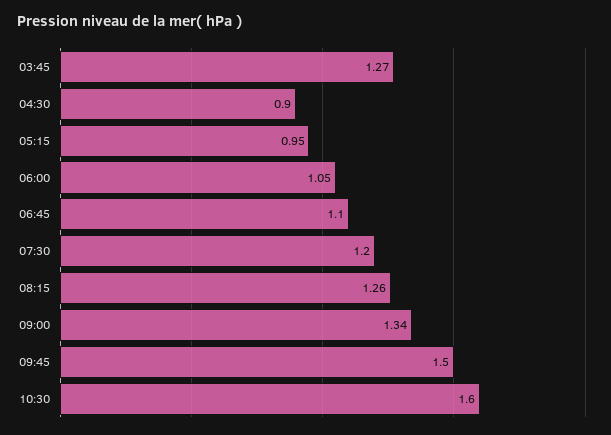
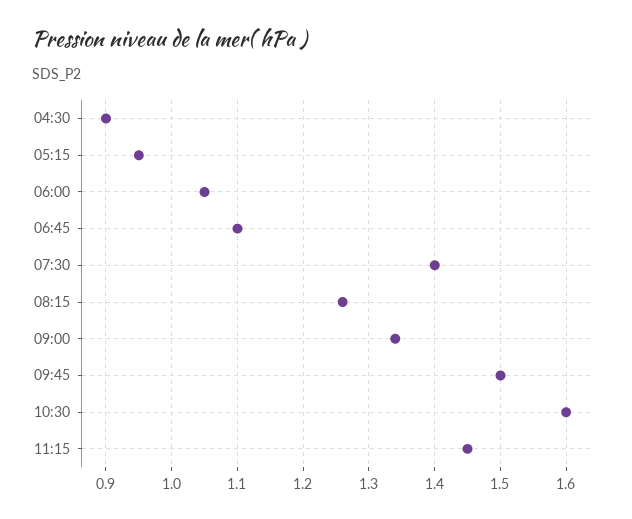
03:45: 1.27 -> none
07:30: 1.2 -> 1.4
11:15: none -> 1.45

